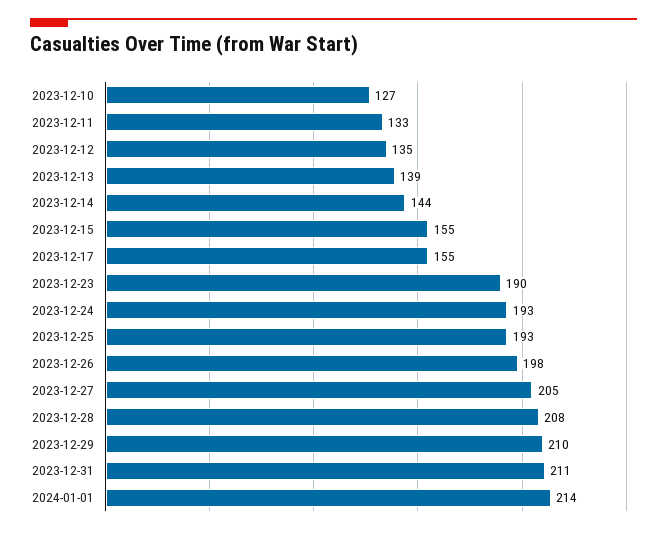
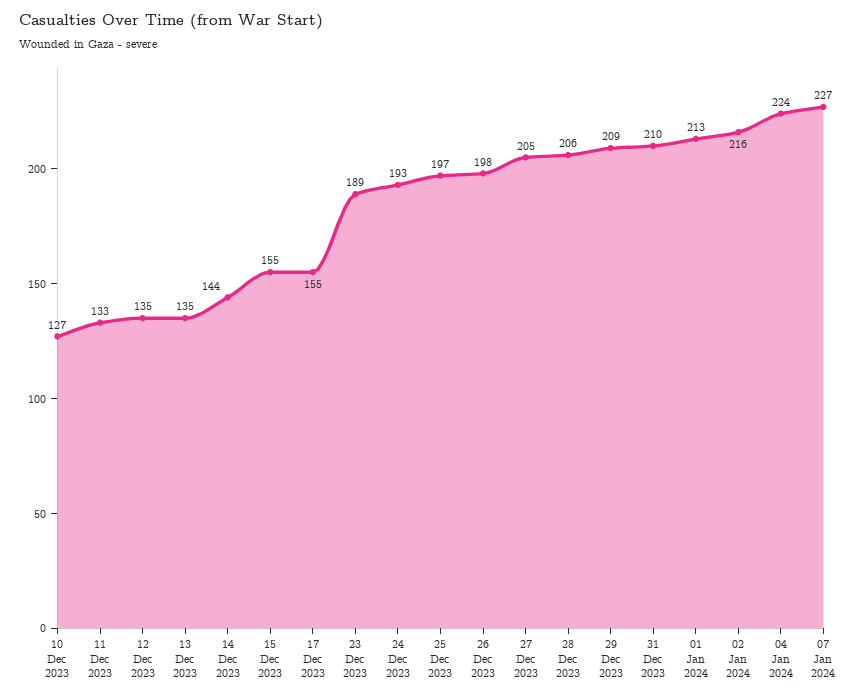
2023-12-13: 139 -> 135
2023-12-23: 190 -> 189
2023-12-25: 193 -> 197
2023-12-28: 208 -> 206
2023-12-29: 210 -> 209
2023-12-31: 211 -> 210
2024-01-01: 214 -> 213
02 Jan 2024: none -> 216
04 Jan 2024: none -> 224
07 Jan 2024: none -> 227

